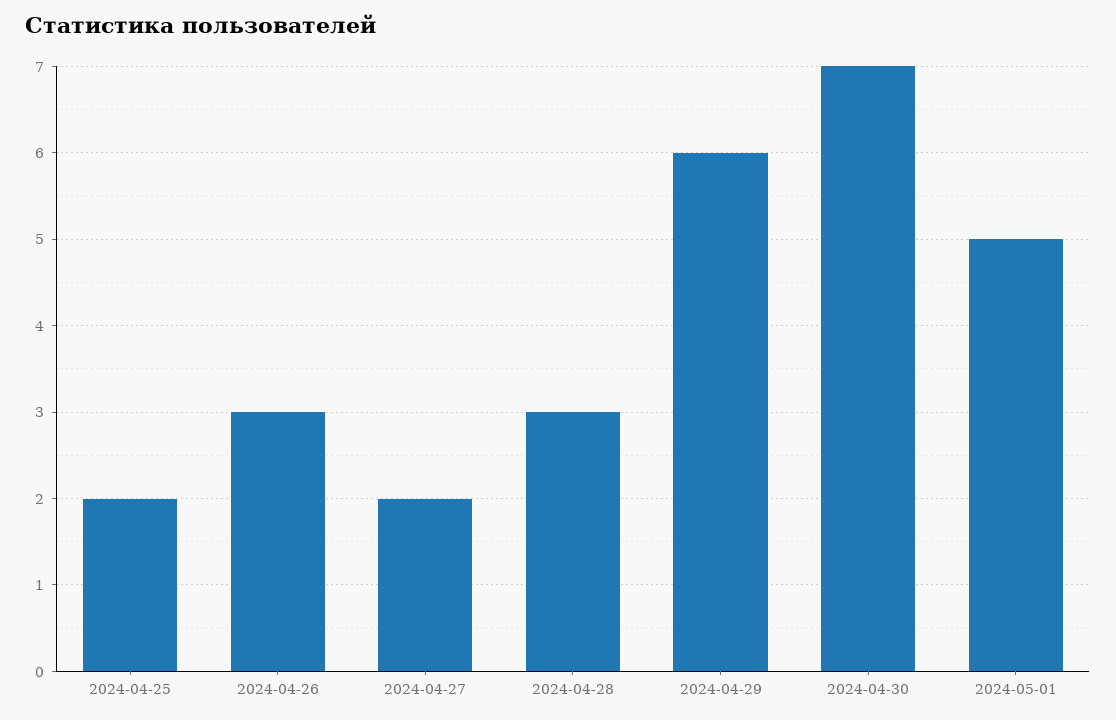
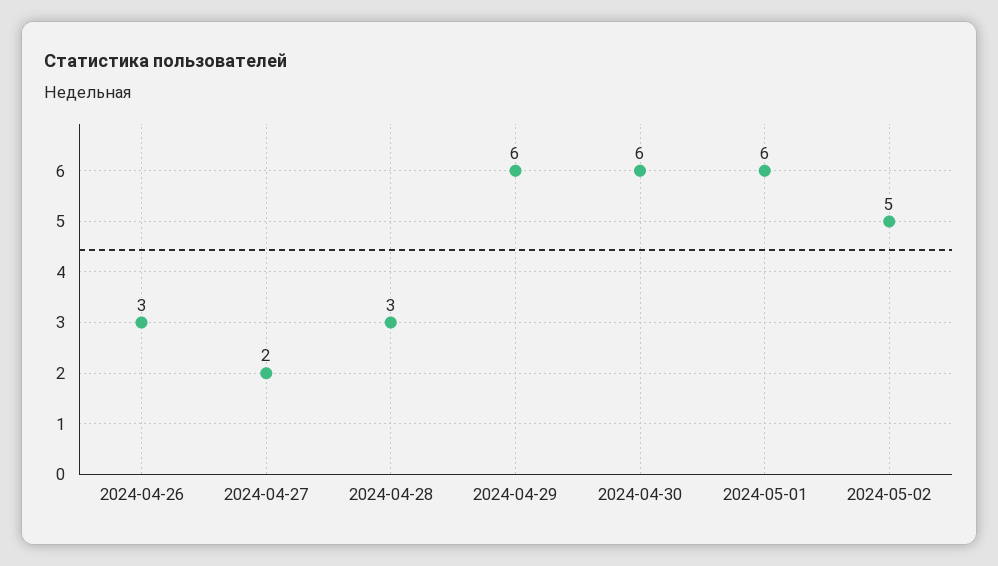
2024-04-25: 2 -> none
2024-04-30: 7 -> 6
2024-05-01: 5 -> 6
2024-05-02: none -> 5

